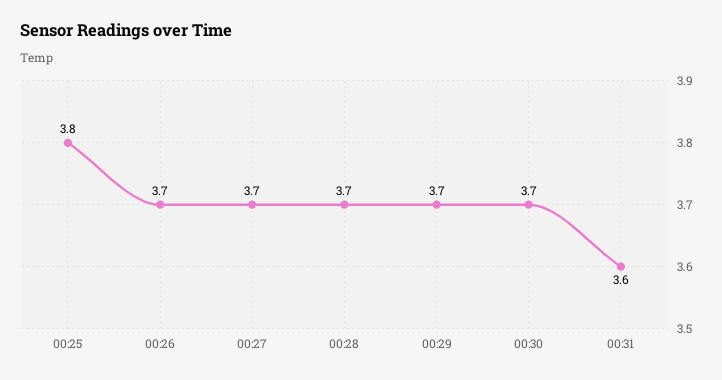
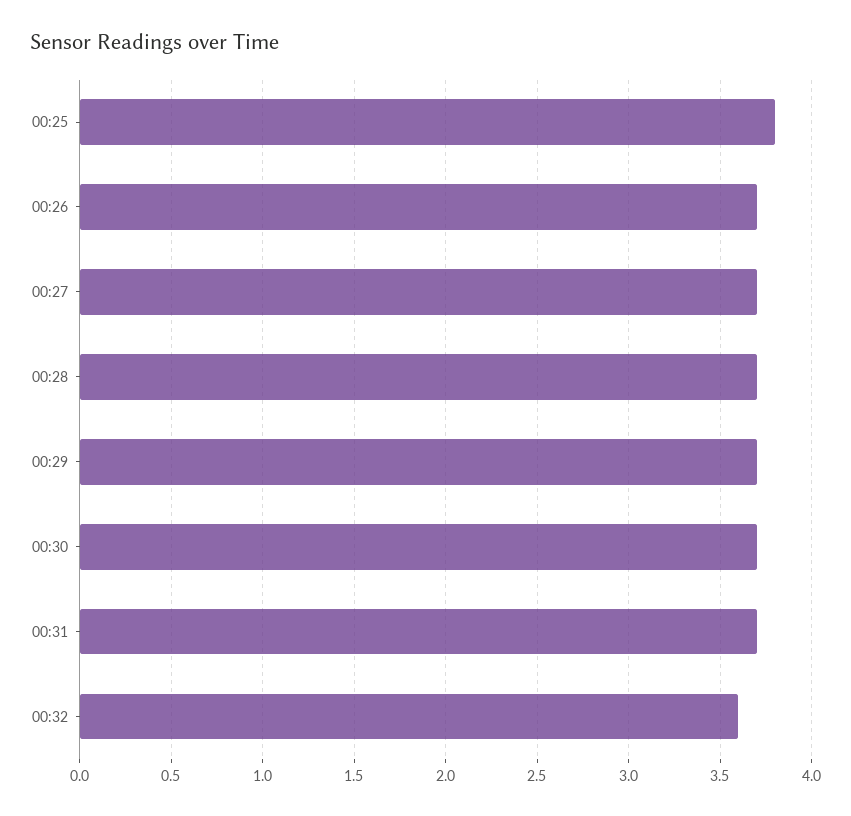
00:31: 3.6 -> 3.7
00:32: none -> 3.6

